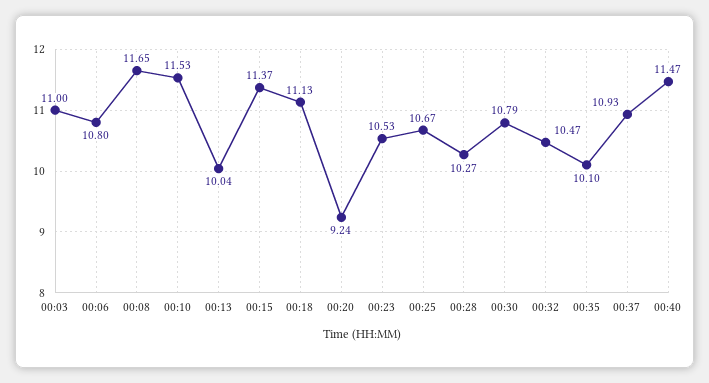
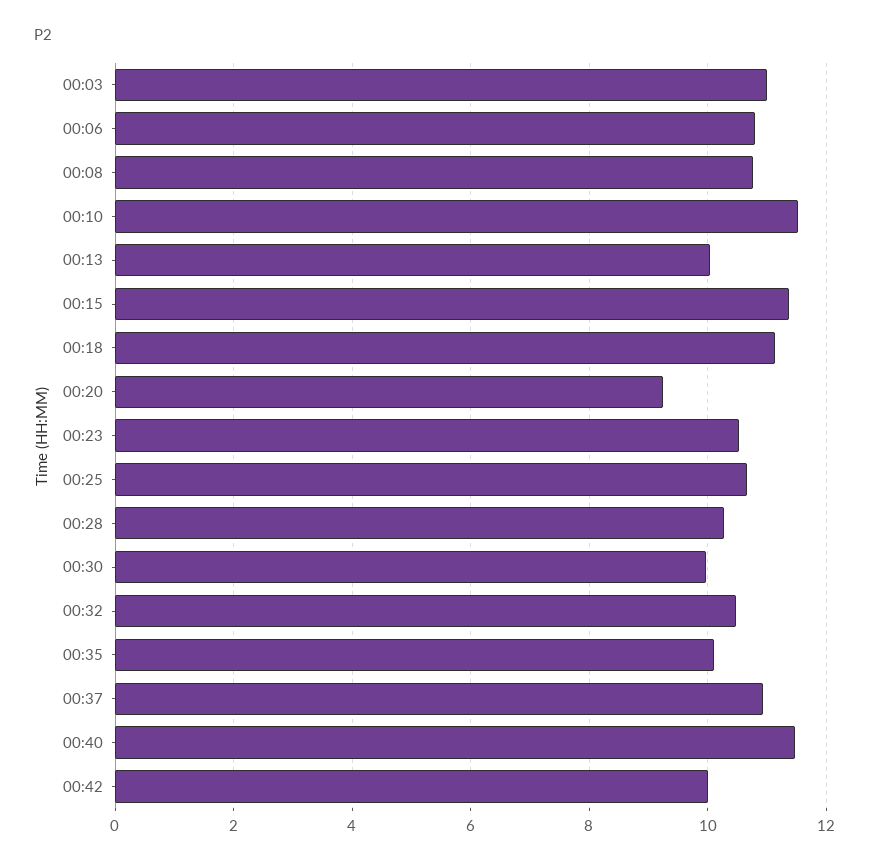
00:08: 11.65 -> 10.8
00:30: 10.79 -> 10
00:42: none -> 10

